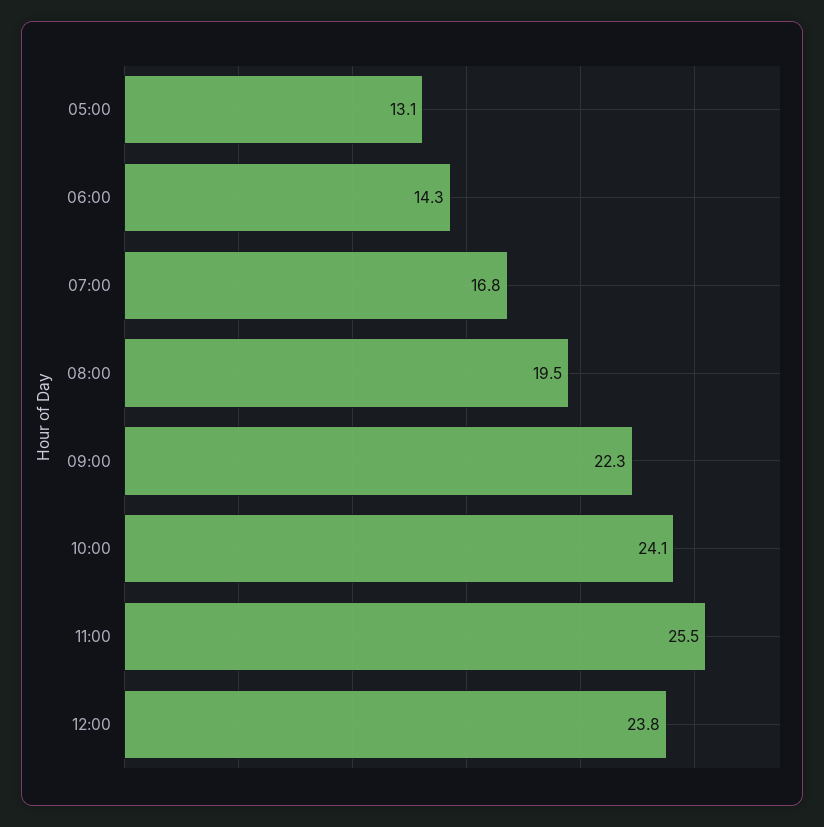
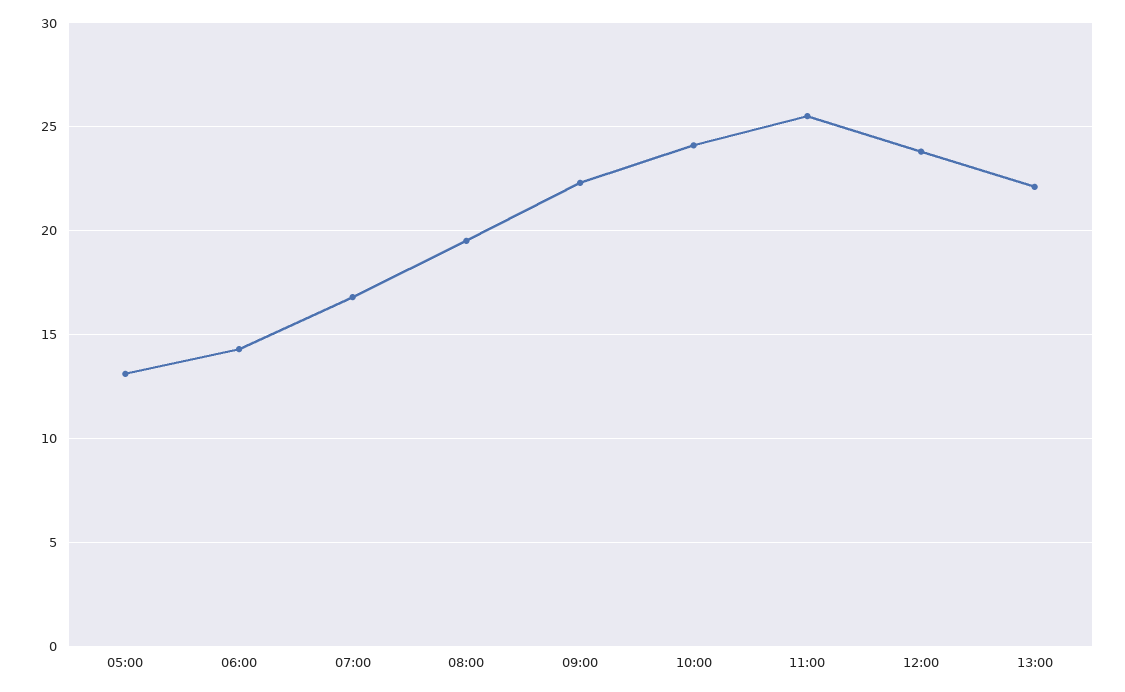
13:00: none -> 22

